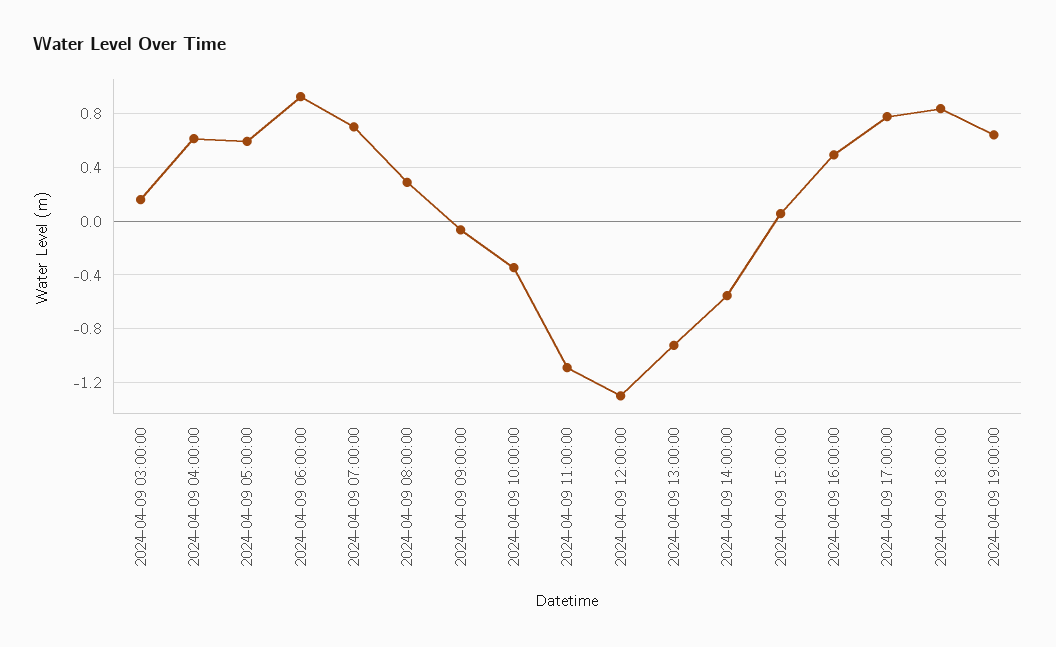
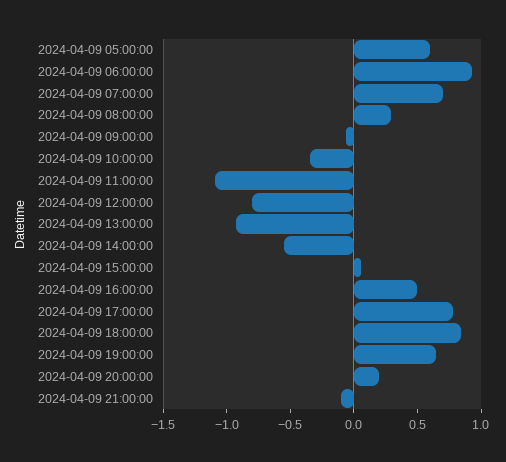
2024-04-09 03:00:00: 0.15 -> none
2024-04-09 04:00:00: 0.6 -> none
2024-04-09 12:00:00: -1.3 -> -0.8
2024-04-09 20:00:00: none -> 0.2
2024-04-09 21:00:00: none -> -0.1

